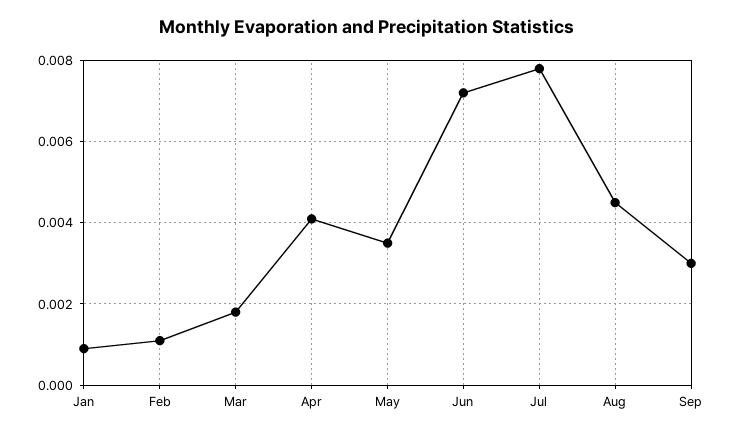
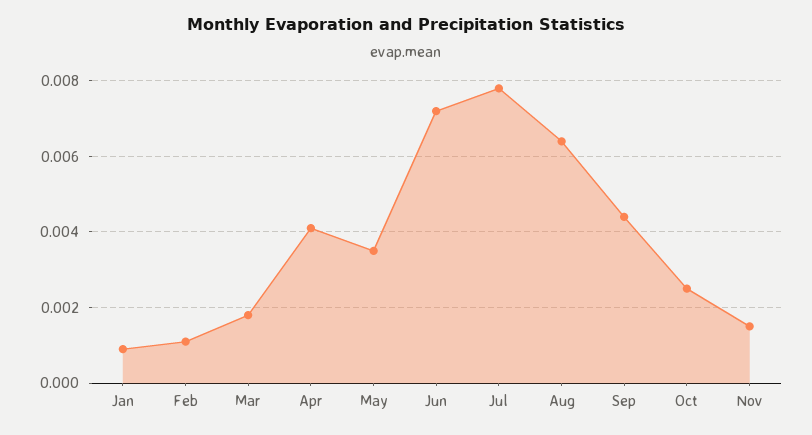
Aug: 0.0045 -> 0.0065
Sep: 0.003 -> 0.0045
Oct: none -> 0.0025
Nov: none -> 0.0015

